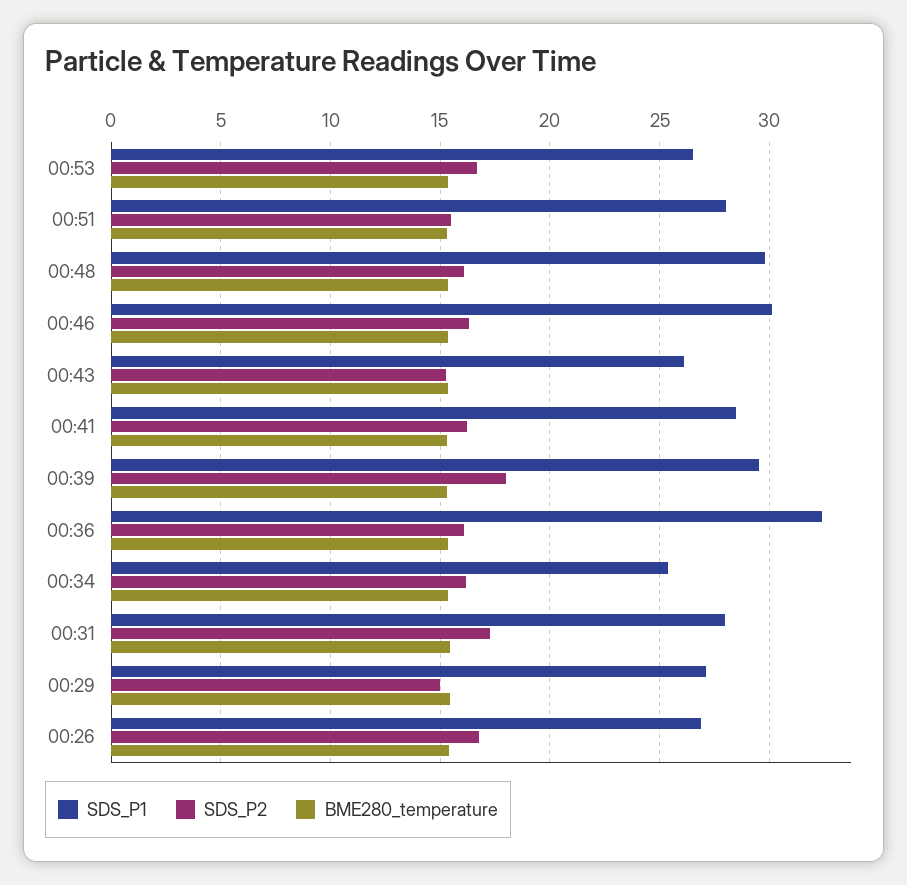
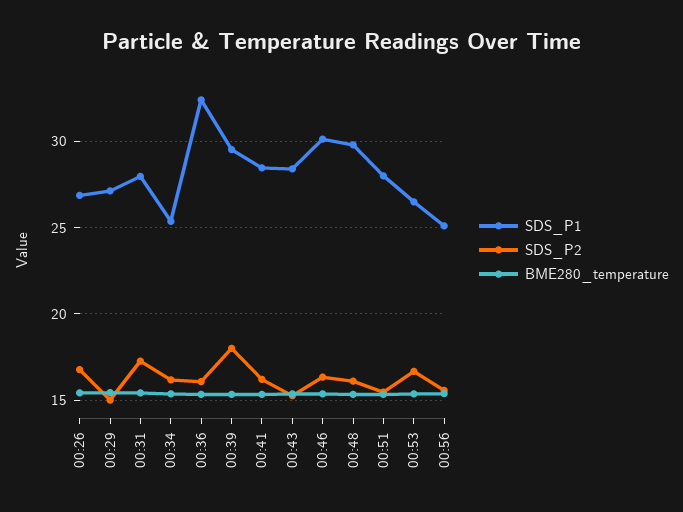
SDS_P1, 00:43: 26 -> 28.5
SDS_P1, 00:56: none -> 25
SDS_P2, 00:56: none -> 15.5
BME280_temperature, 00:56: none -> 15.5

